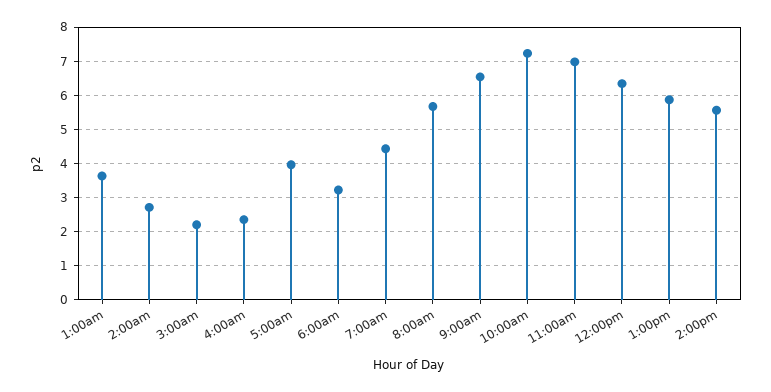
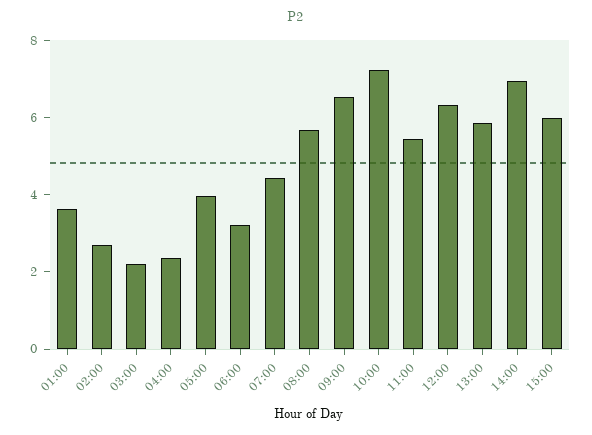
11:00am: 7 -> 5.5
2:00pm: 5.6 -> 7
15:00: none -> 6

